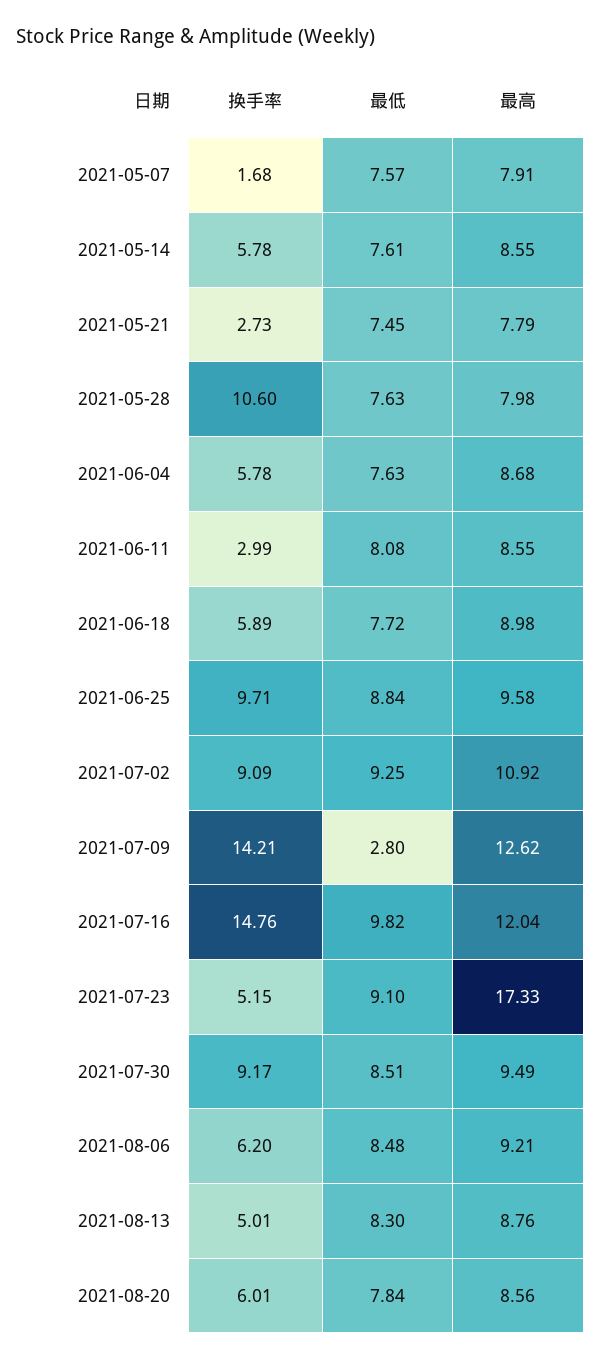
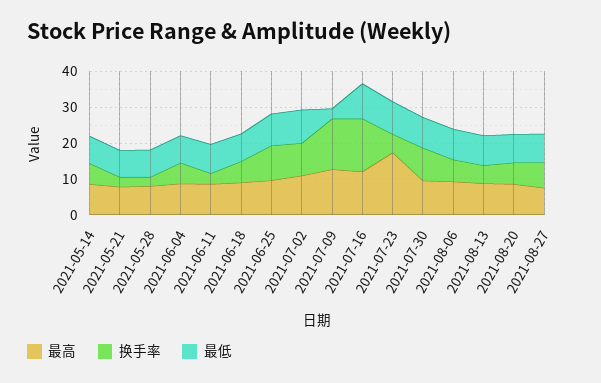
换手率, 2021-05-07: 1.68 -> none
最低, 2021-05-07: 7.57 -> none
最高, 2021-05-07: 7.91 -> none
换手率, 2021-05-28: 10.6 -> 2.5
最高, 2021-08-27: none -> 7.5
换手率, 2021-08-27: none -> 7.5
最低, 2021-08-27: none -> 7.5

